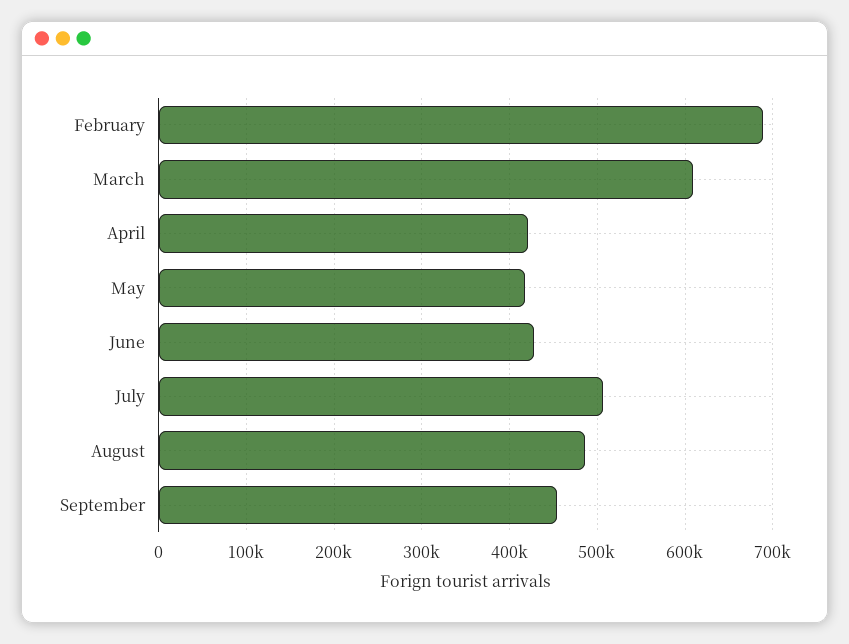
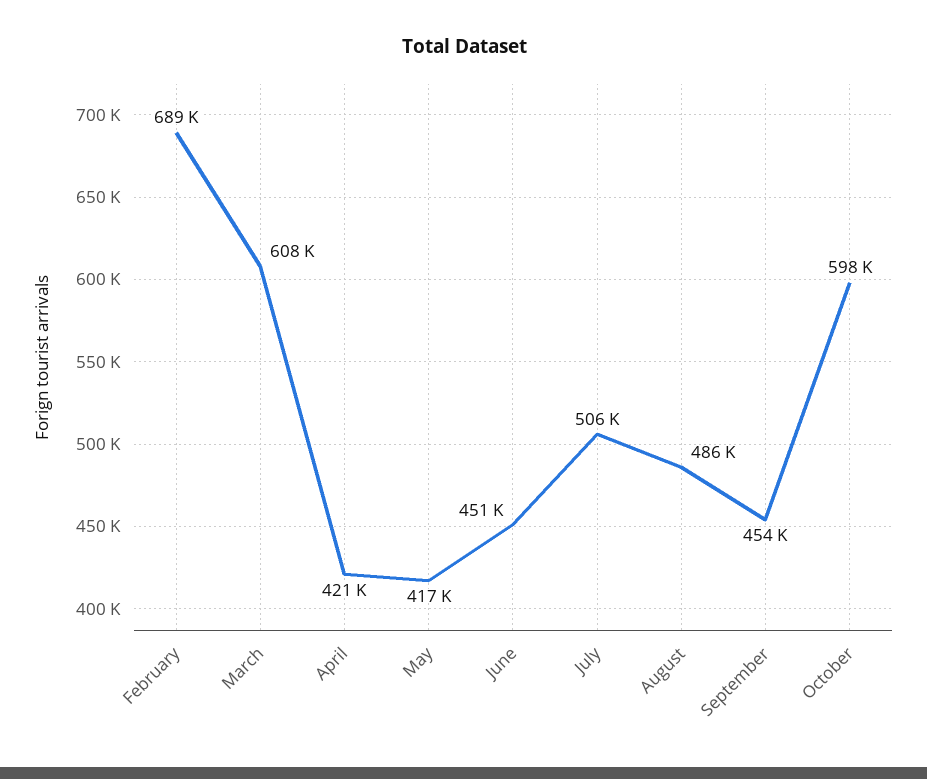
June: 430000 -> 451000
October: none -> 598000

